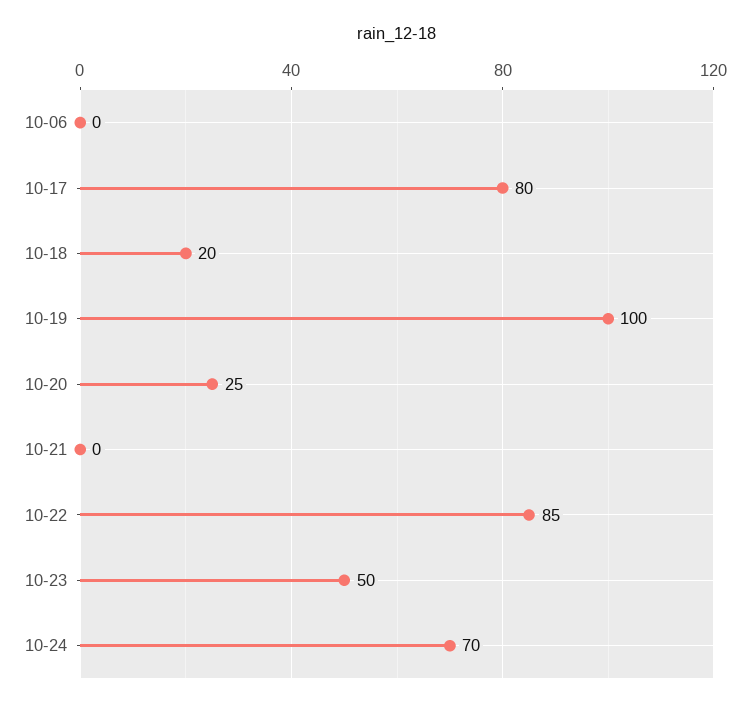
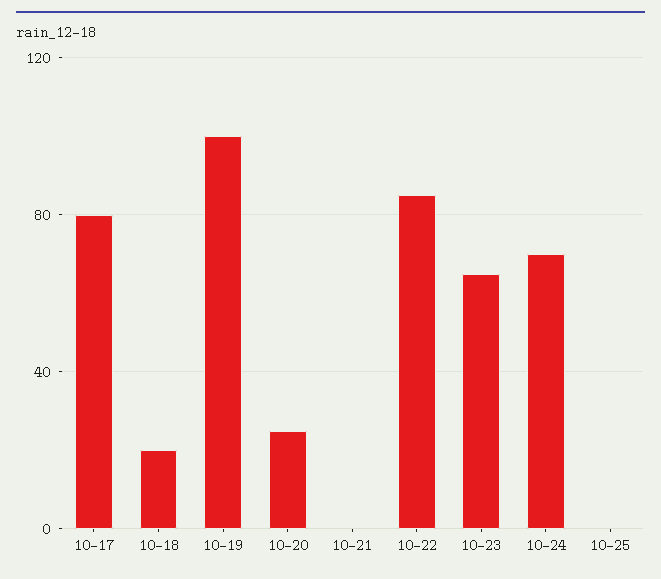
10-06: 0 -> none
10-23: 50 -> 65
10-25: none -> 0

